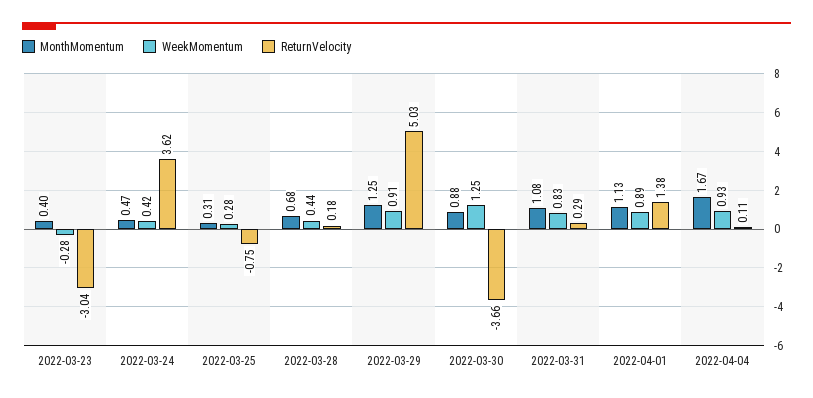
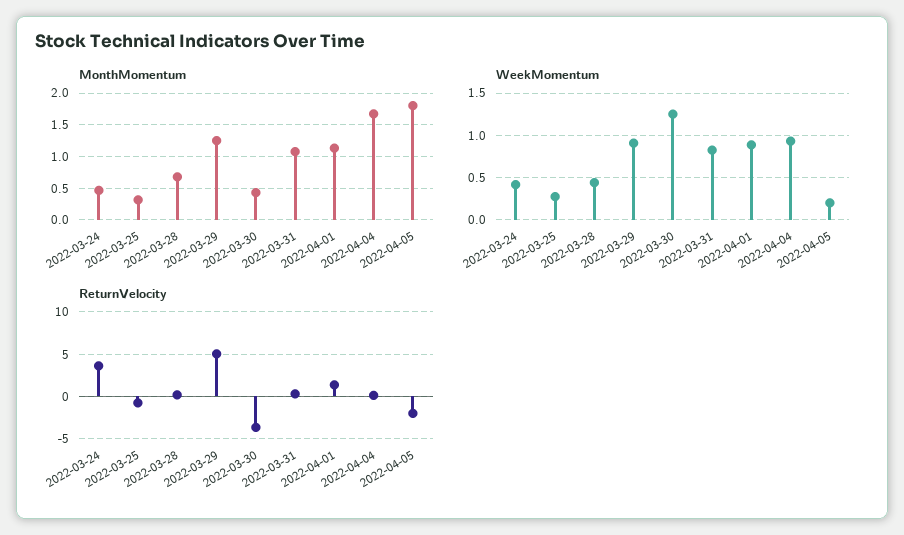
MonthMomentum, 2022-03-23: 0.4 -> none
WeekMomentum, 2022-03-23: -0.28 -> none
ReturnVelocity, 2022-03-23: -3.04 -> none
MonthMomentum, 2022-03-30: 0.88 -> 0.4
MonthMomentum, 2022-04-05: none -> 1.8
WeekMomentum, 2022-04-05: none -> 0.2
ReturnVelocity, 2022-04-05: none -> -2

